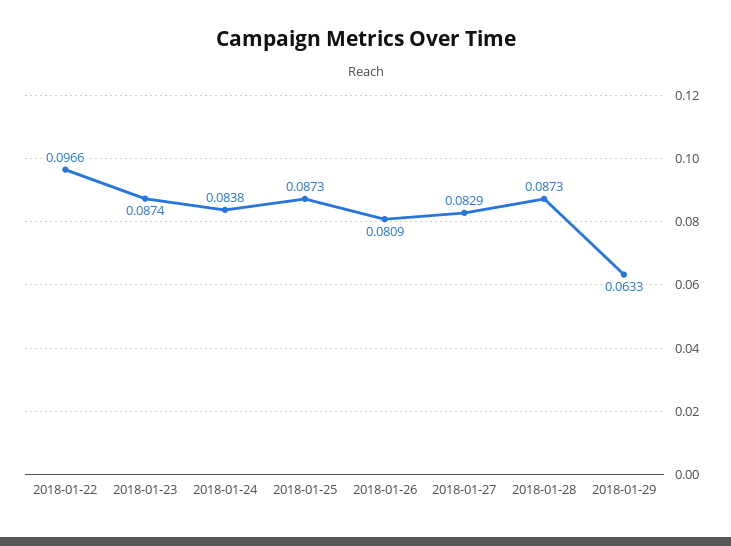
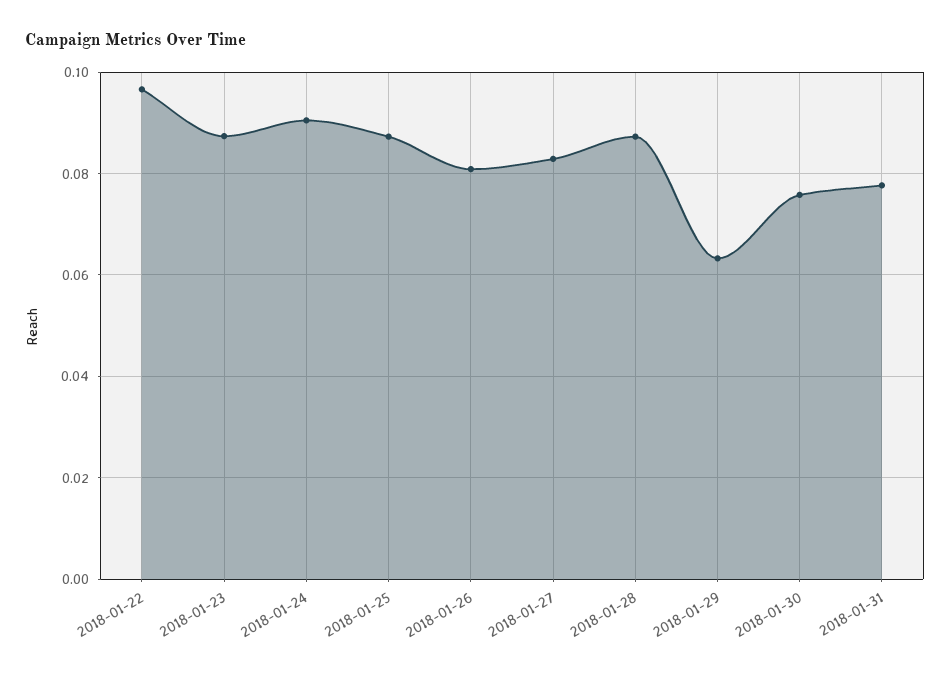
2018-01-24: 0.0838 -> 0.09
2018-01-30: none -> 0.076
2018-01-31: none -> 0.078

